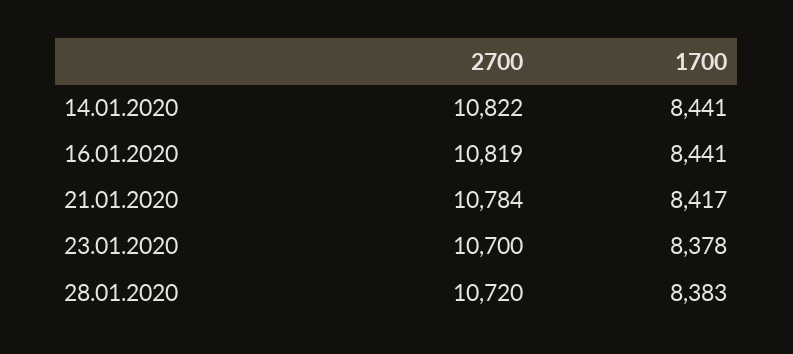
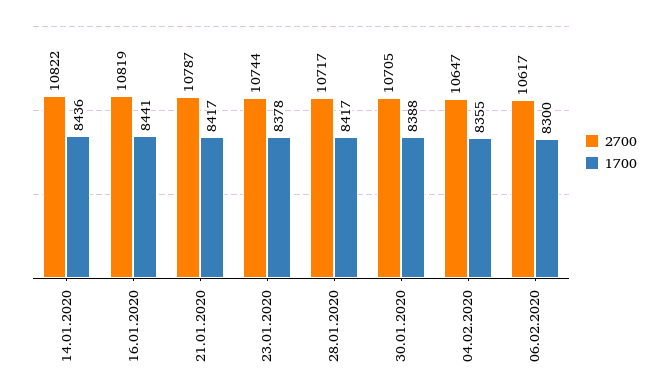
1700, 14.01.2020: 8441 -> 8436
2700, 21.01.2020: 10784 -> 10787
2700, 23.01.2020: 10700 -> 10744
2700, 28.01.2020: 10720 -> 10717
1700, 28.01.2020: 8383 -> 8417
2700, 30.01.2020: none -> 10705
1700, 30.01.2020: none -> 8388
2700, 04.02.2020: none -> 10647
1700, 04.02.2020: none -> 8355
2700, 06.02.2020: none -> 10617
1700, 06.02.2020: none -> 8300

